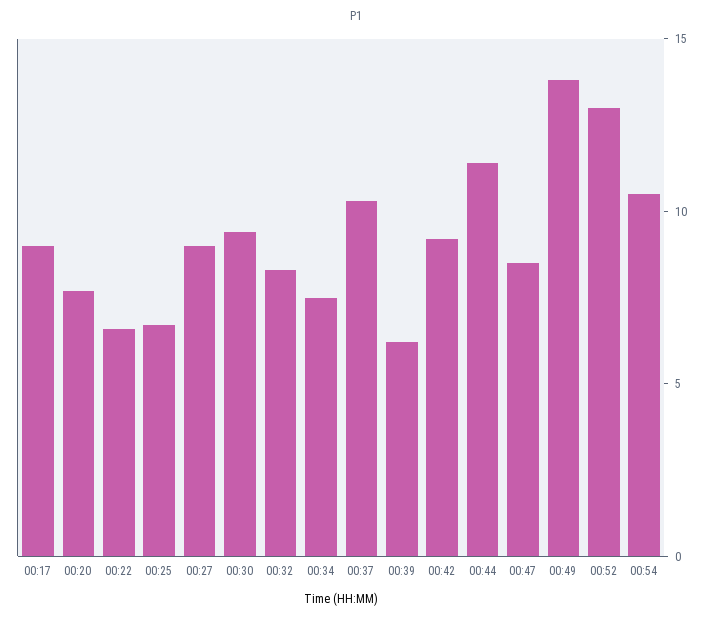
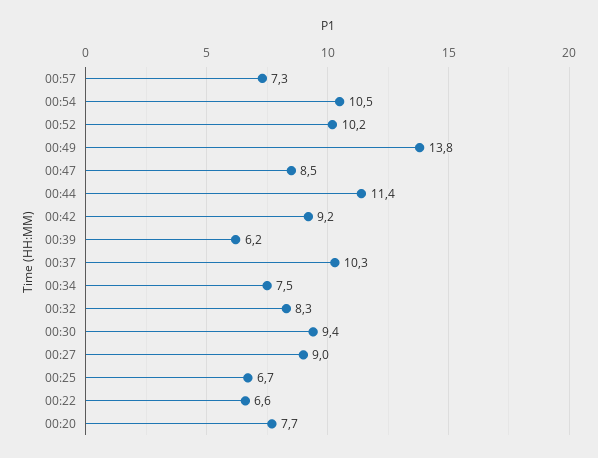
00:17: 9 -> none
00:52: 13 -> 10.2
00:57: none -> 7.3

